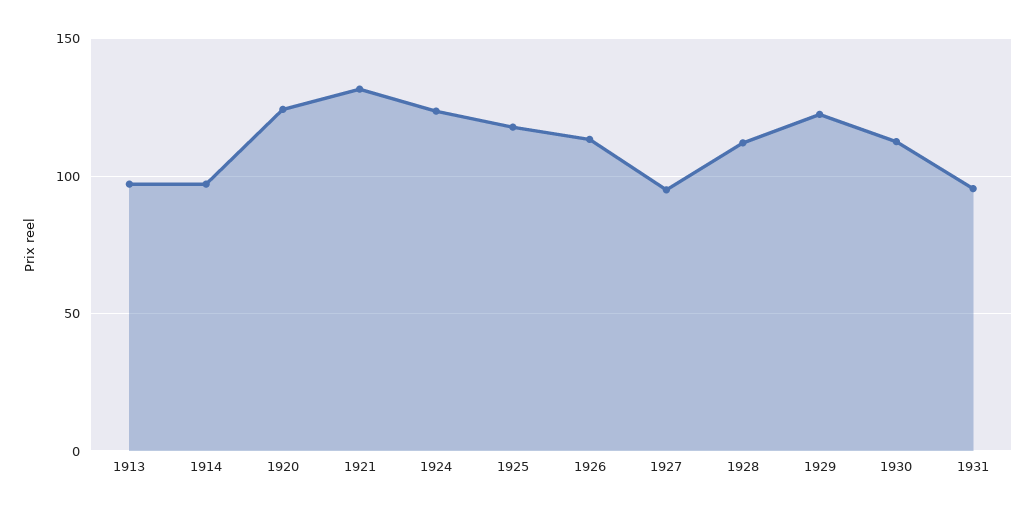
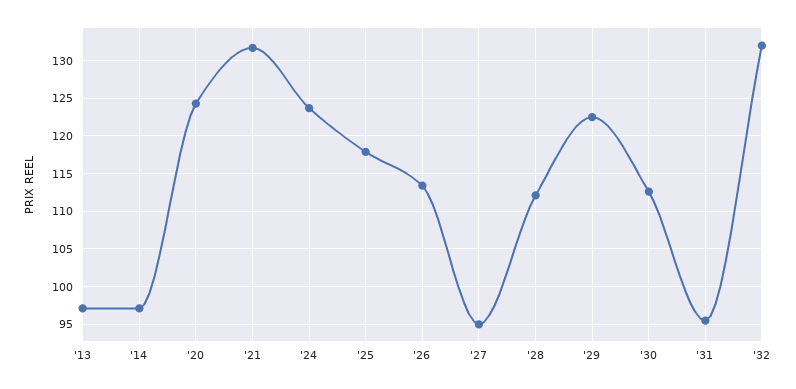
'32: none -> 132

